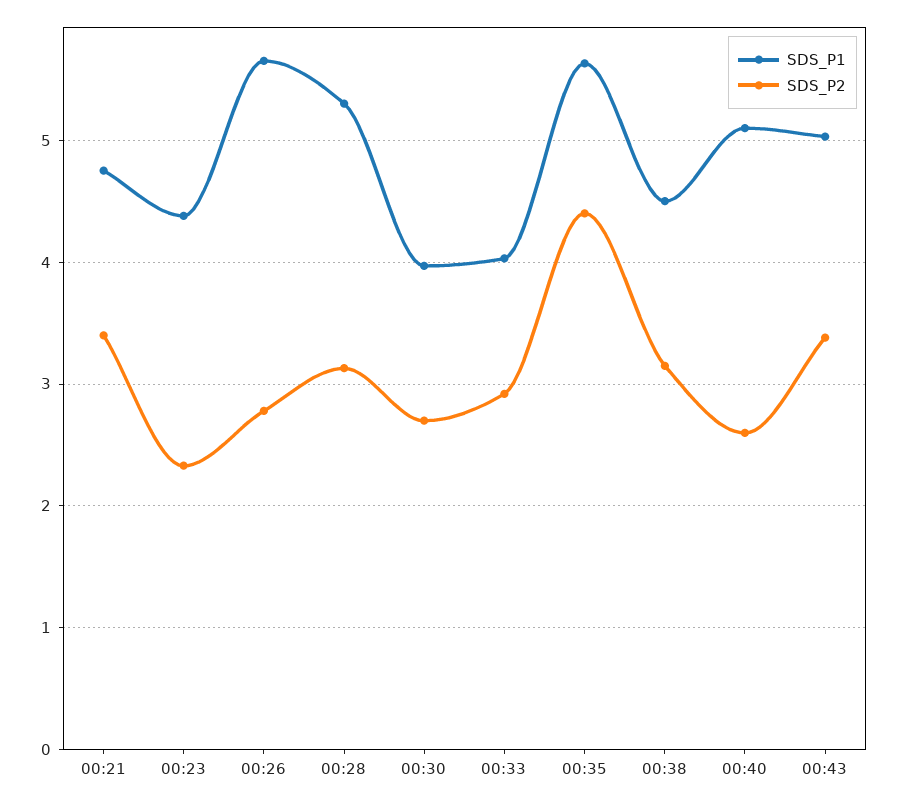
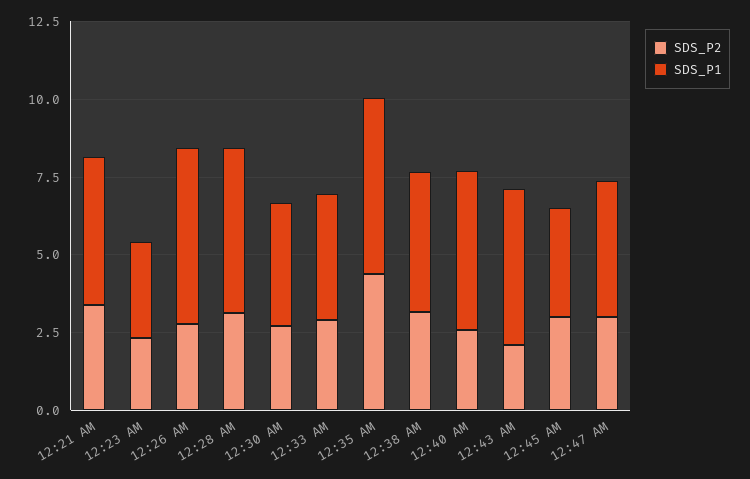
SDS_P1, 00:23: 4.4 -> 3
SDS_P2, 00:43: 3.4 -> 2
SDS_P2, 12:45 AM: none -> 3
SDS_P1, 12:45 AM: none -> 3.5
SDS_P2, 12:47 AM: none -> 3
SDS_P1, 12:47 AM: none -> 4.5

